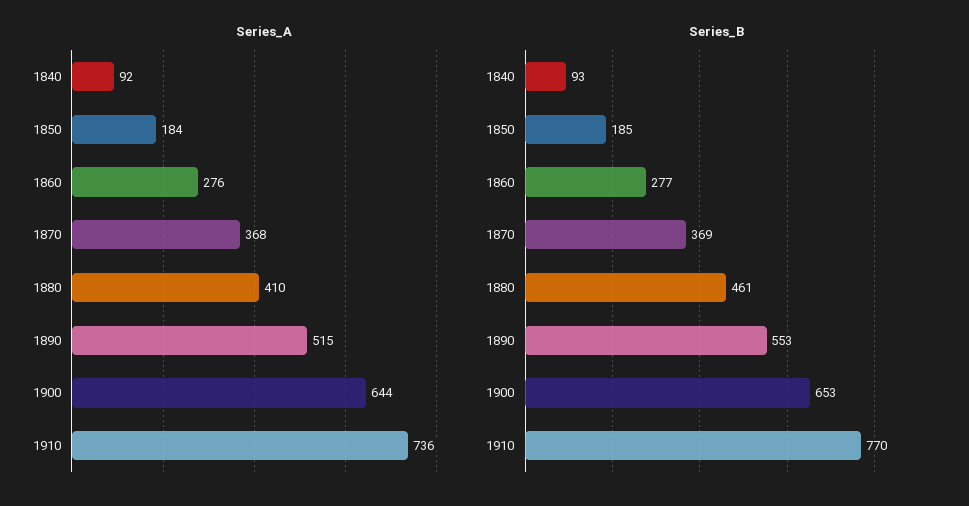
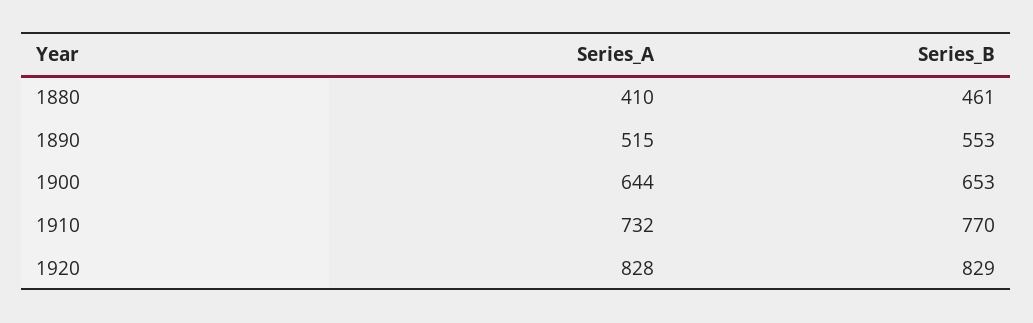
Series_A, 1840: 92 -> none
Series_A, 1850: 184 -> none
Series_A, 1860: 276 -> none
Series_A, 1870: 368 -> none
Series_A, 1910: 736 -> 732
Series_B, 1840: 93 -> none
Series_B, 1850: 185 -> none
Series_B, 1860: 277 -> none
Series_B, 1870: 369 -> none
Series_A, 1920: none -> 828
Series_B, 1920: none -> 829

